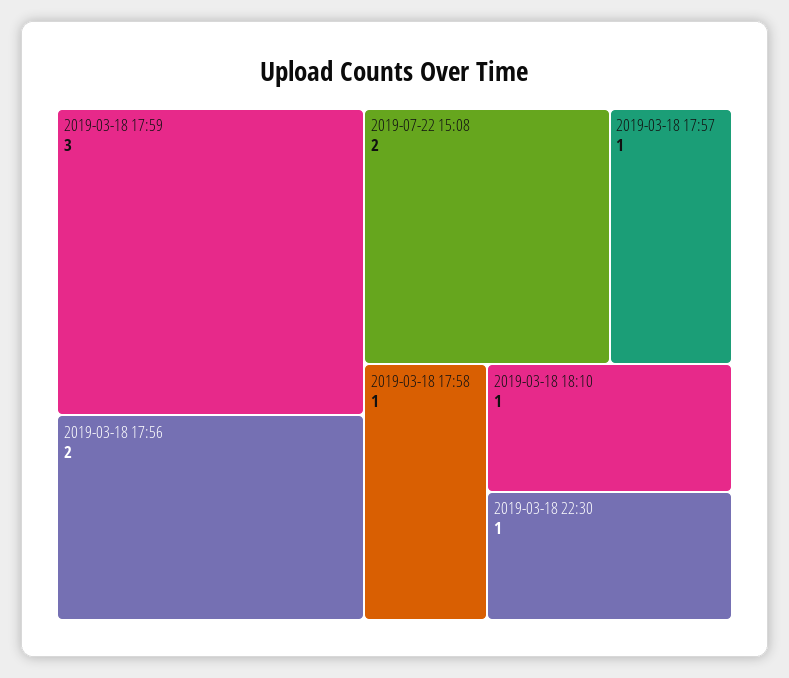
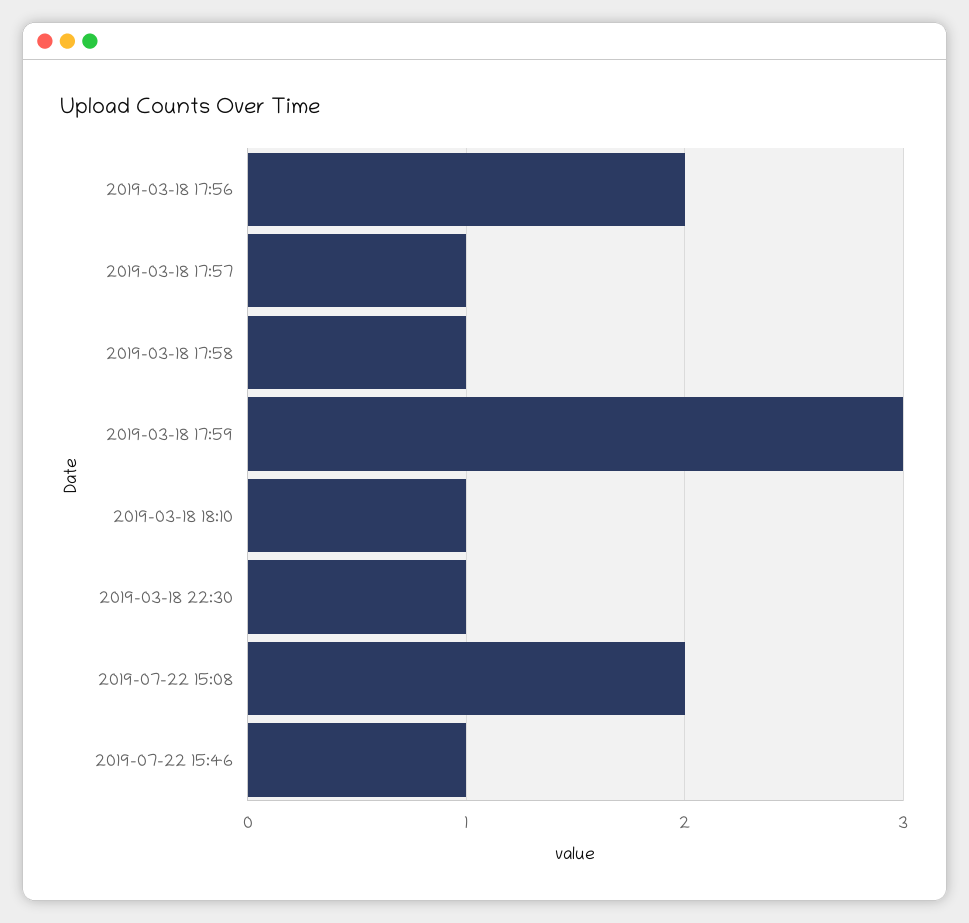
2019-07-22 15:46: none -> 1

